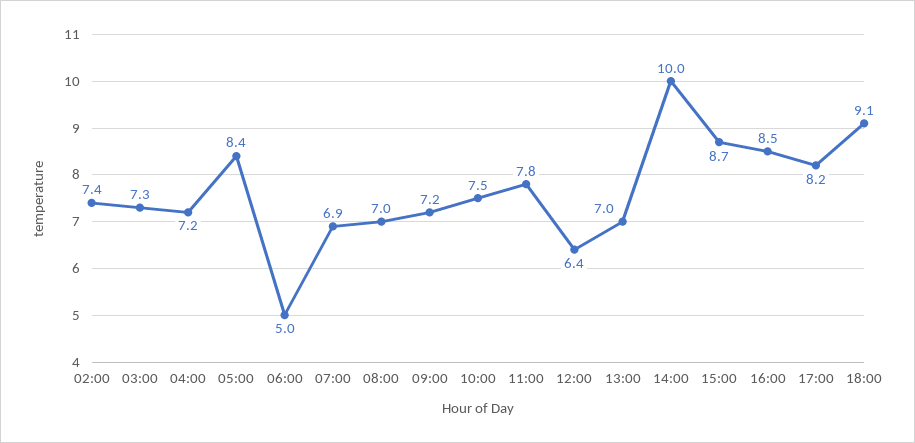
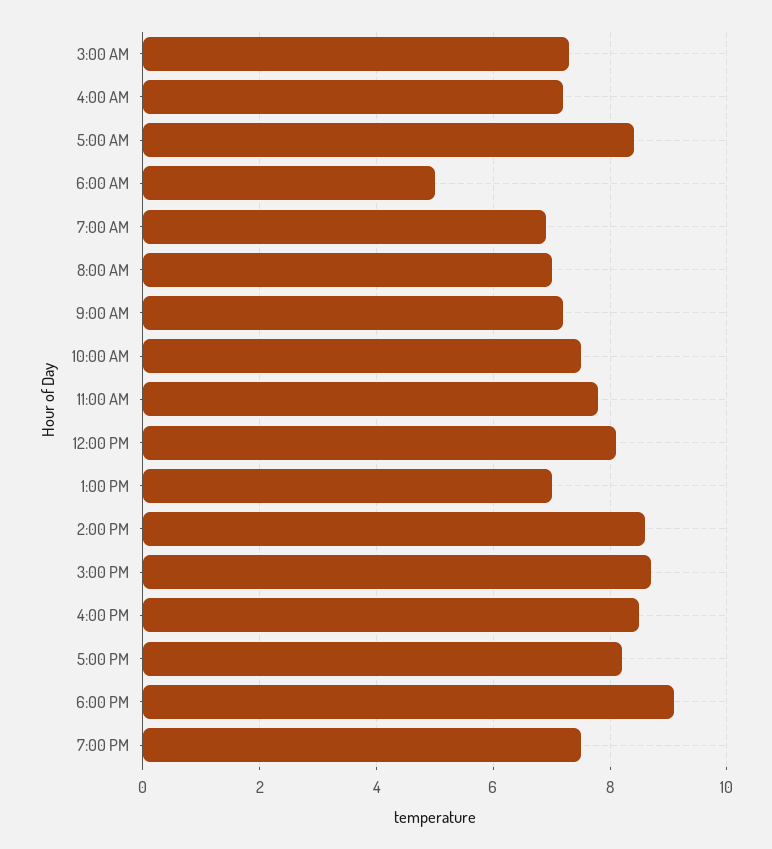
02:00: 7.4 -> none
12:00: 6.4 -> 8
14:00: 10 -> 8.5
7:00 PM: none -> 7.5

